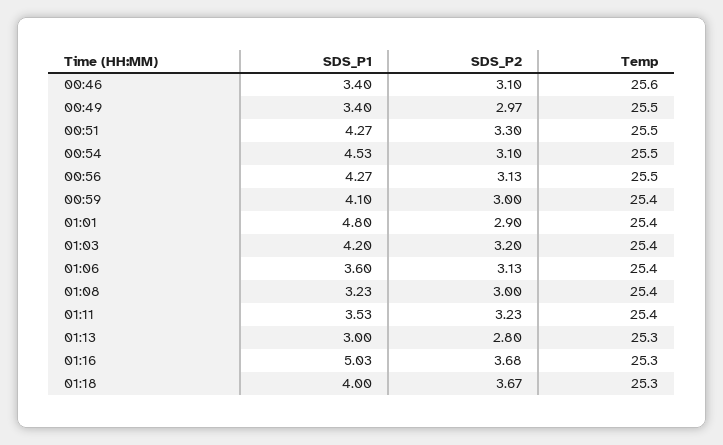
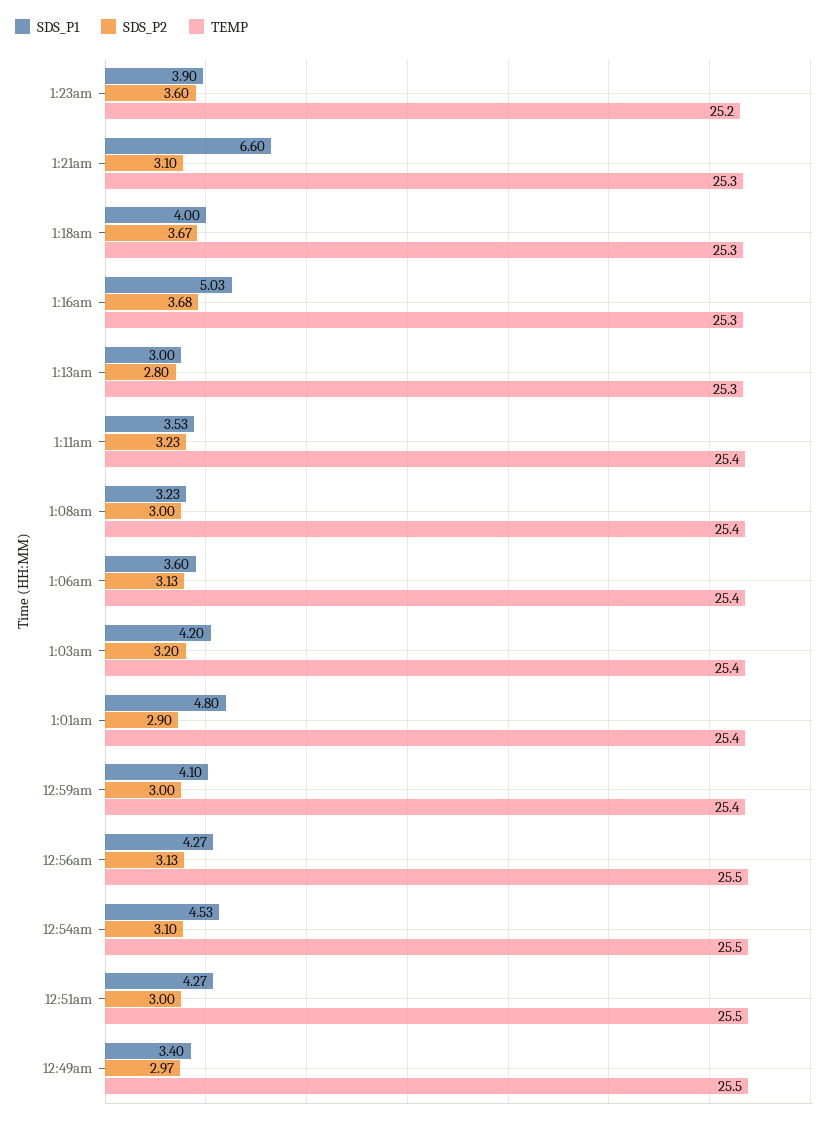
SDS_P1, 00:46: 3.4 -> none
SDS_P2, 00:46: 3.1 -> none
Temp, 00:46: 25.6 -> none
SDS_P2, 00:51: 3.3 -> 3
SDS_P1, 1:23am: none -> 3.9
SDS_P2, 1:23am: none -> 3.6
Temp, 1:23am: none -> 25.2
SDS_P1, 1:21am: none -> 6.6
SDS_P2, 1:21am: none -> 3.1
Temp, 1:21am: none -> 25.3

